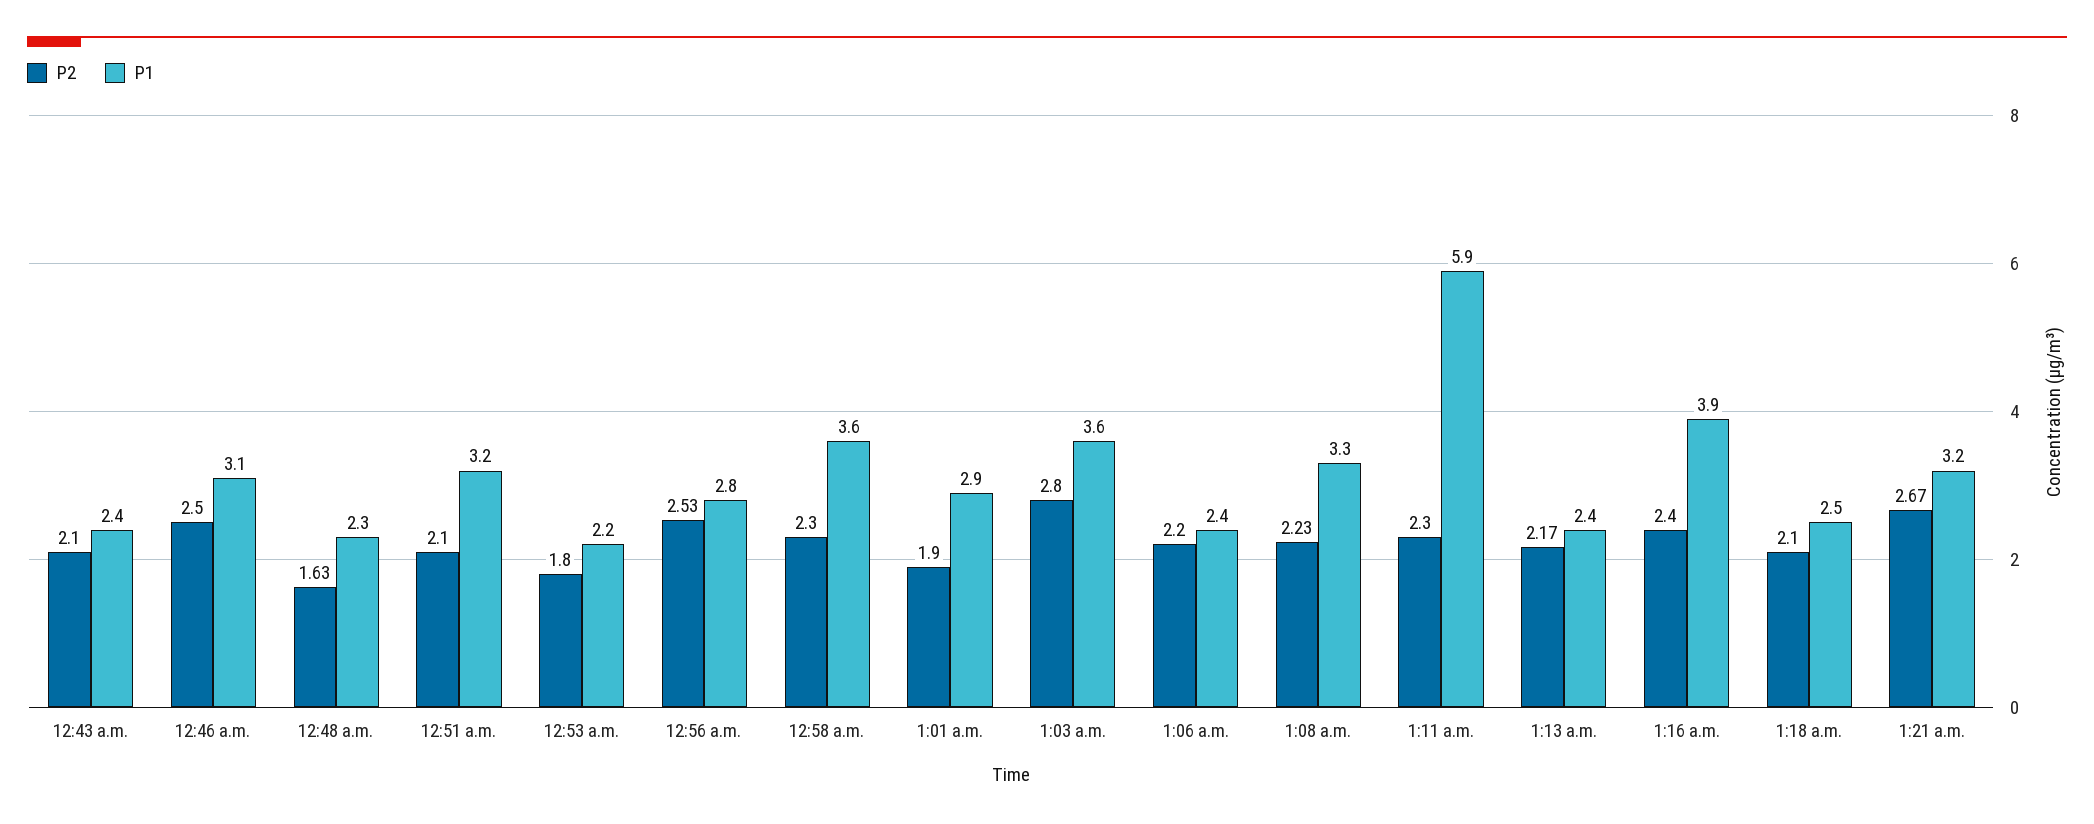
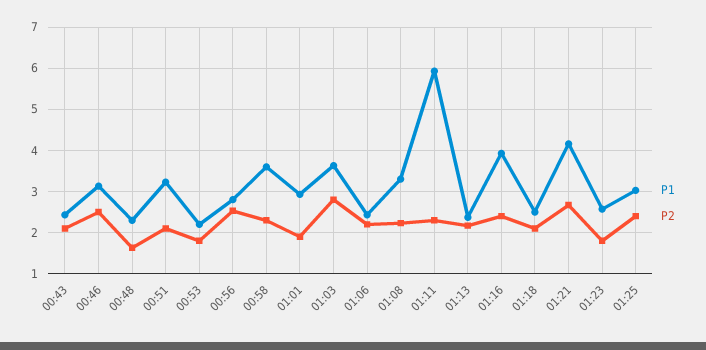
P1, 1:21 a.m.: 3.2 -> 4.2
P1, 01:23: none -> 2.6
P2, 01:23: none -> 1.8
P1, 01:25: none -> 3
P2, 01:25: none -> 2.4

